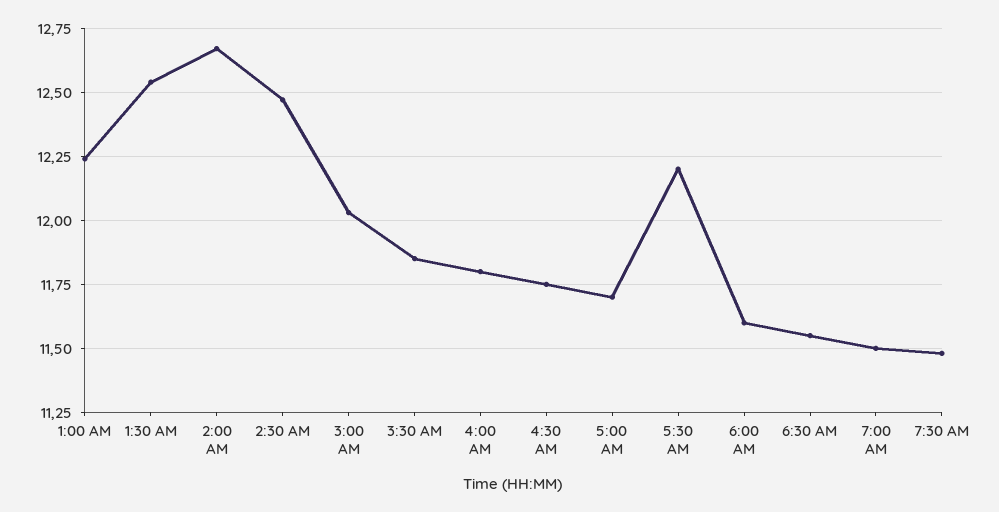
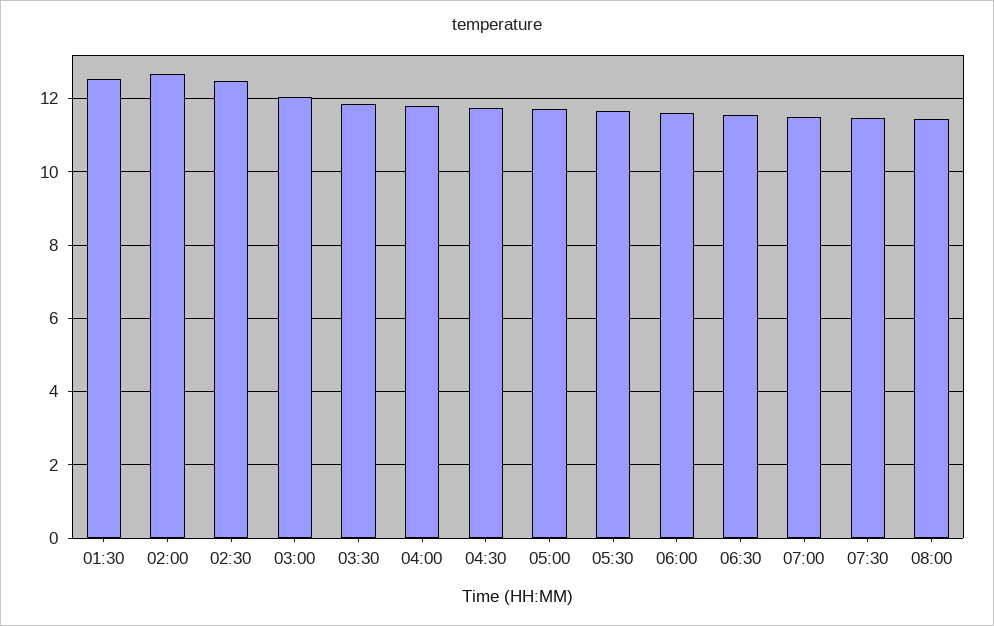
1:00 AM: 12.25 -> none
5:30 AM: 12.2 -> 11.6
08:00: none -> 11.4

